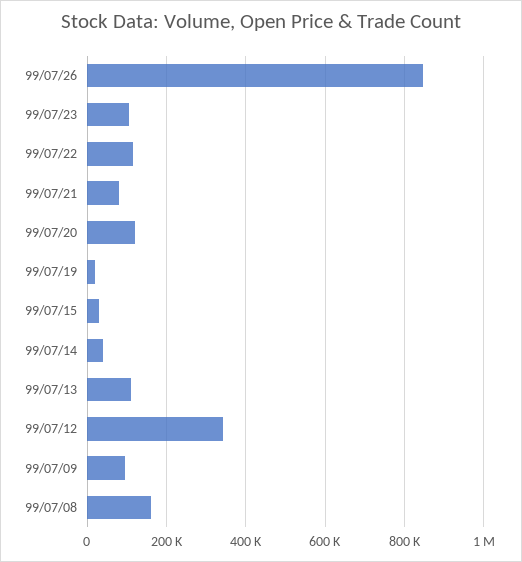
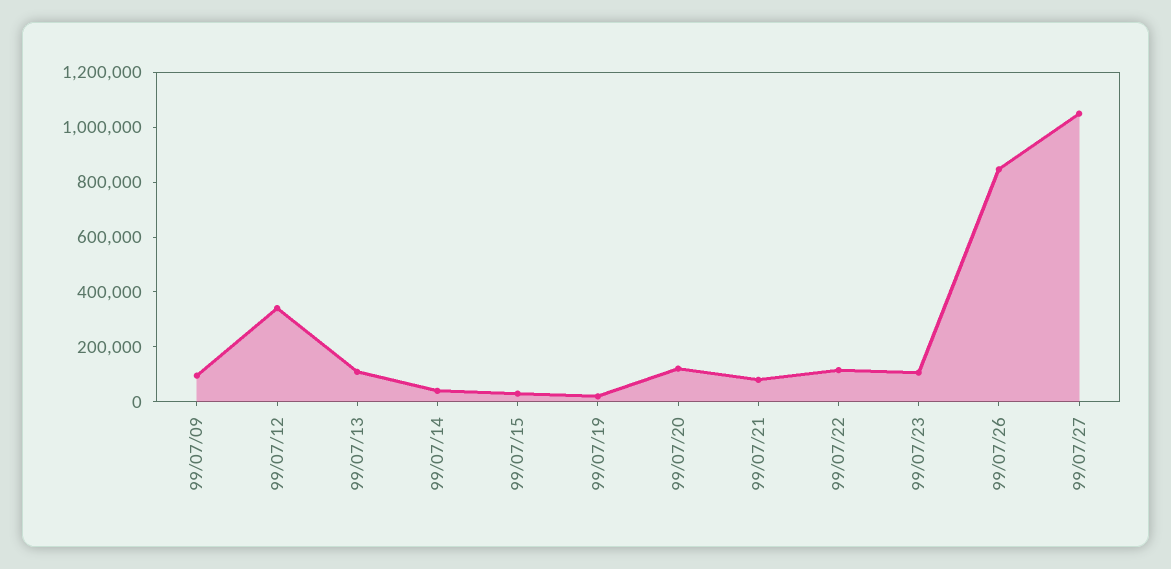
99/07/08: 160000 -> none
99/07/27: none -> 1050000

